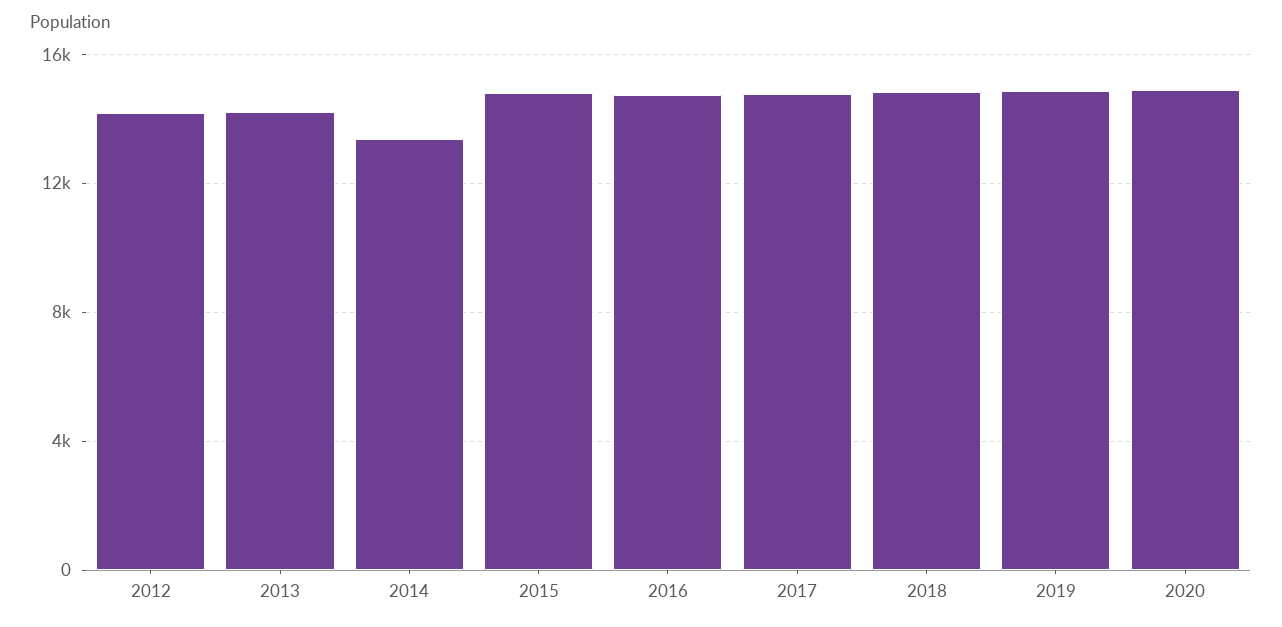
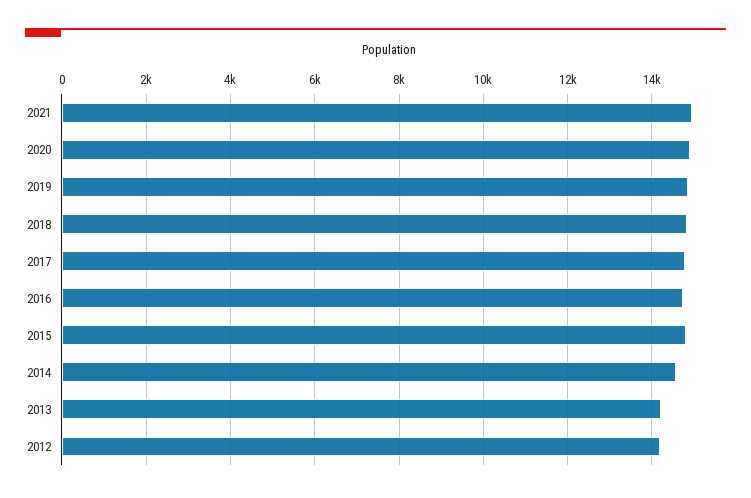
2014: 13500 -> 14600
2021: none -> 15000

